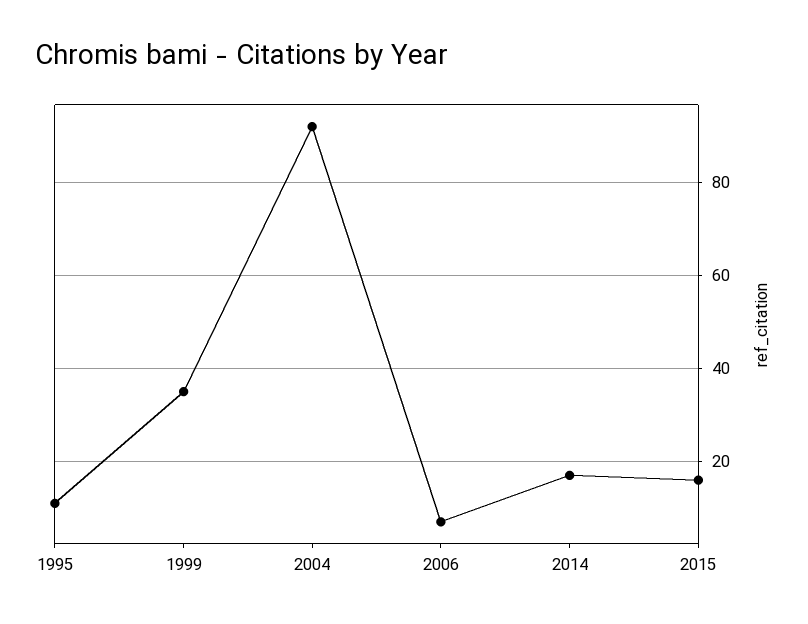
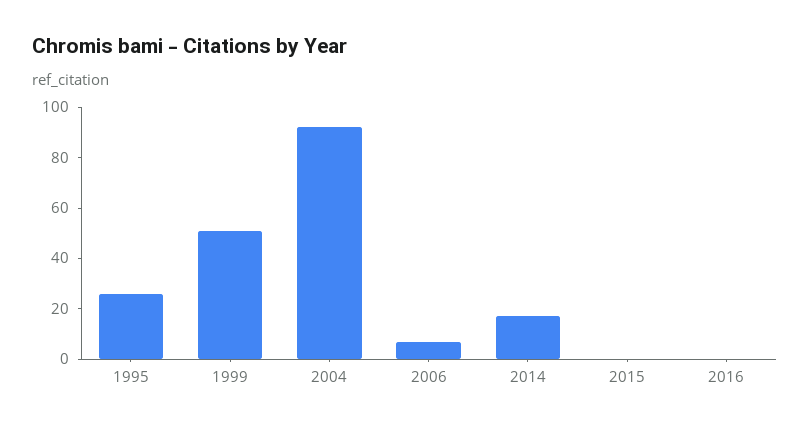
1995: 10 -> 25
1999: 35 -> 50
2015: 15 -> 0
2016: none -> 0

